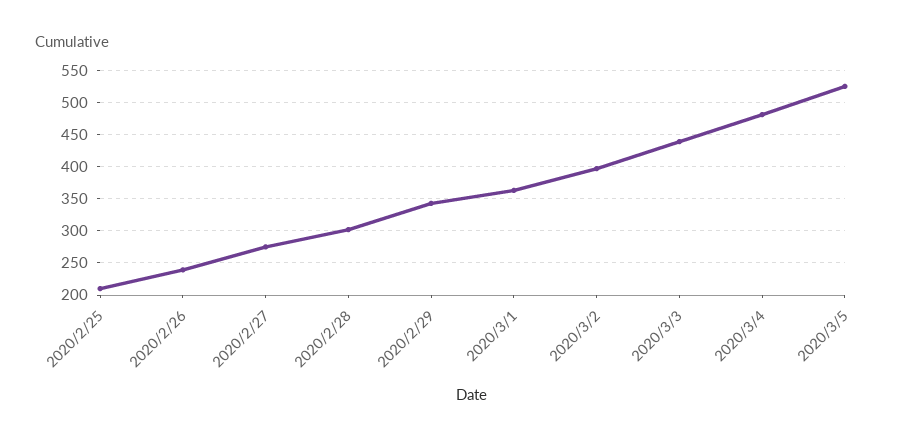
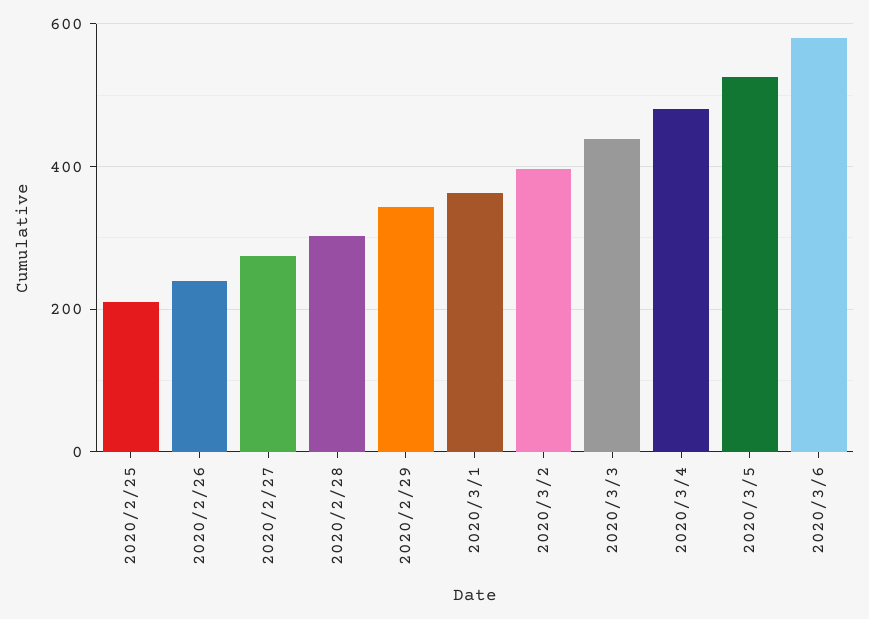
2020/3/6: none -> 580

